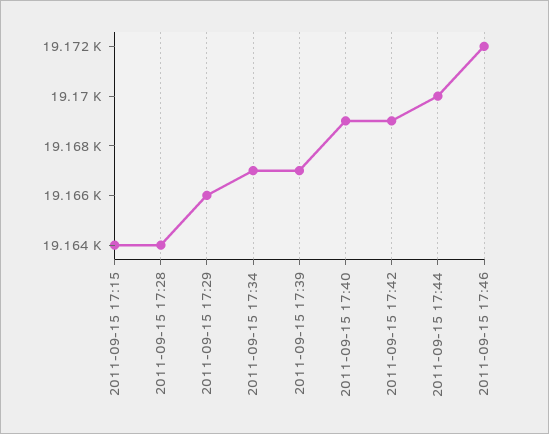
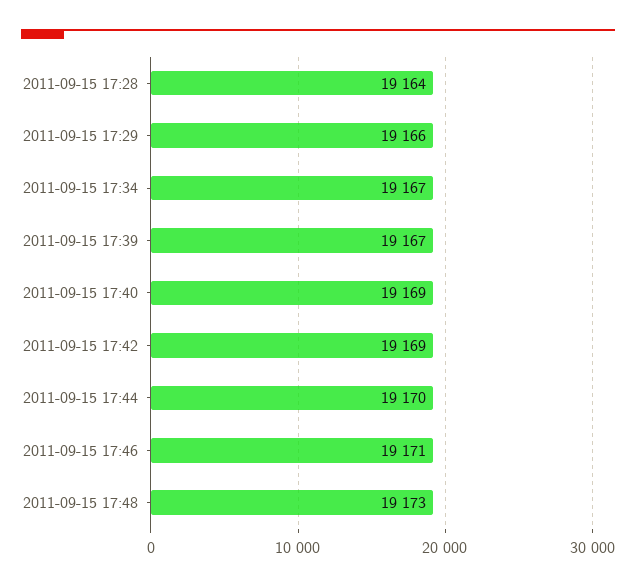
2011-09-15 17:15: 19164 -> none
2011-09-15 17:46: 19172 -> 19171
2011-09-15 17:48: none -> 19173

